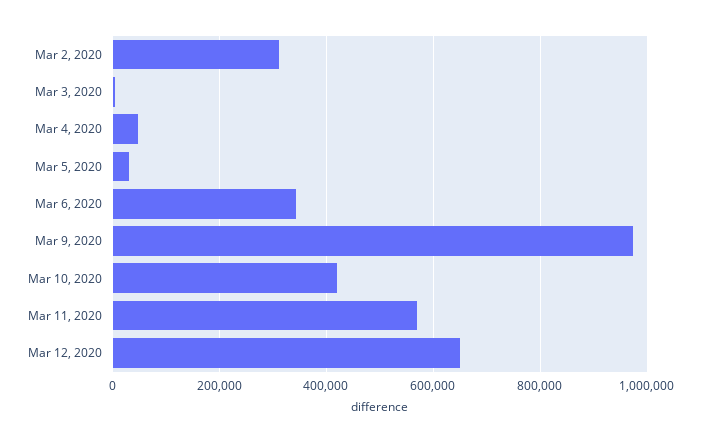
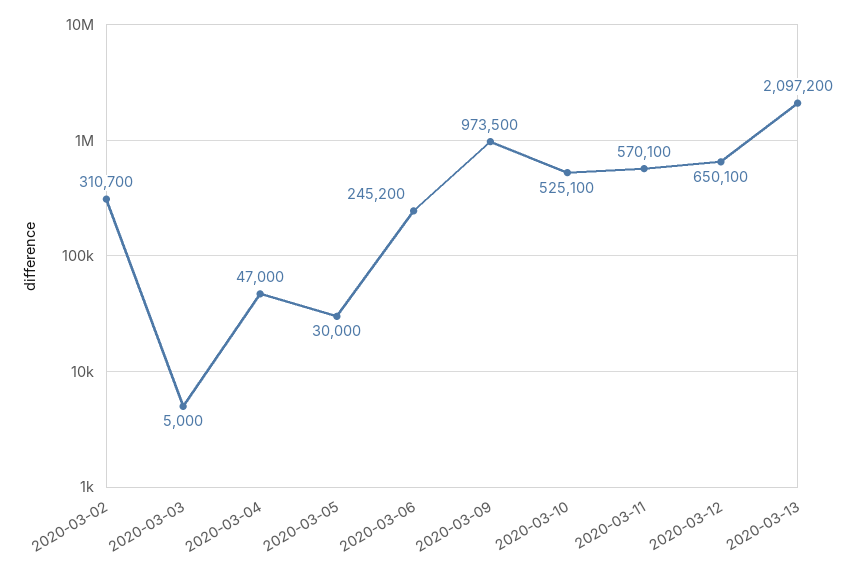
Mar 6, 2020: 340000 -> 245200
Mar 10, 2020: 420000 -> 525100
2020-03-13: none -> 2097200

